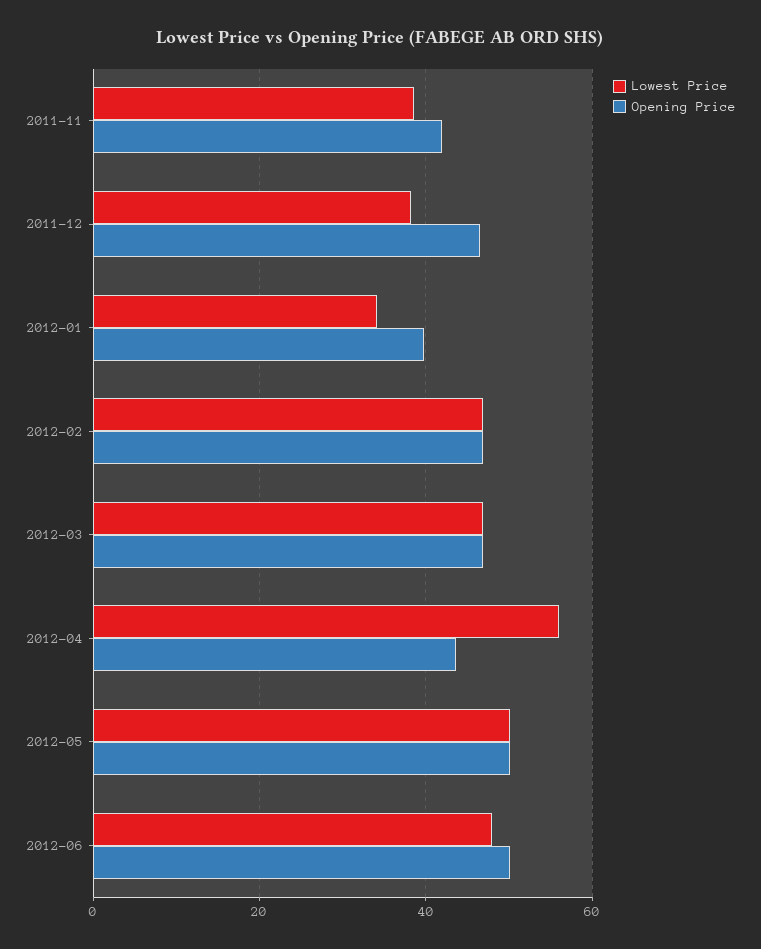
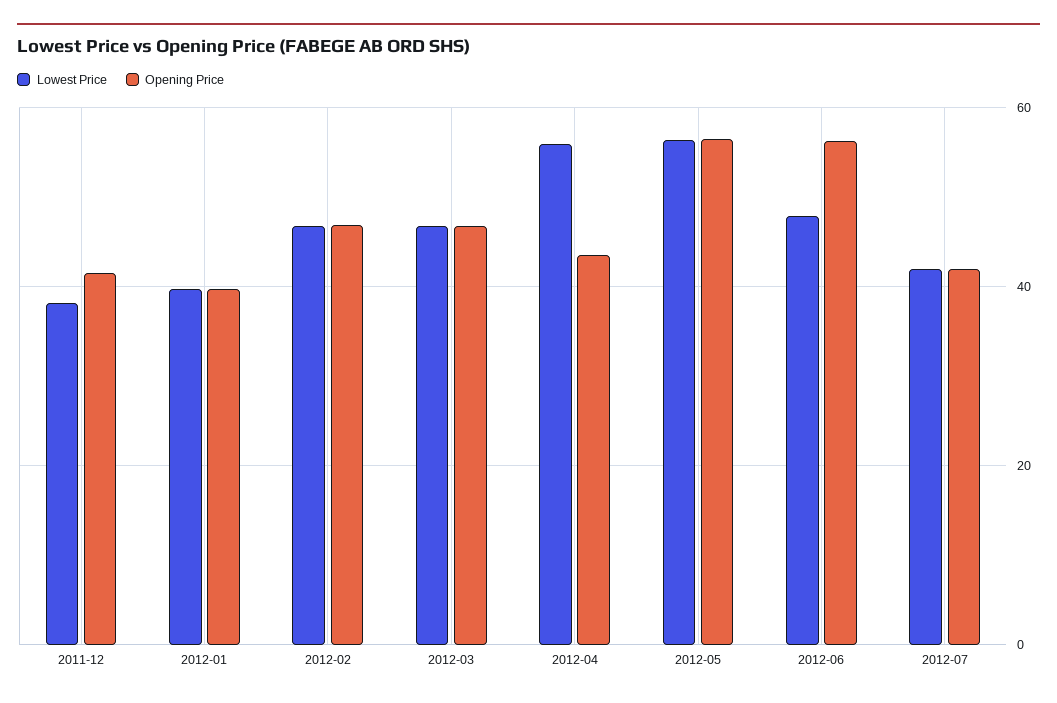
Lowest Price, 2011-11: 38 -> none
Opening Price, 2011-11: 42 -> none
Opening Price, 2011-12: 46 -> 42
Lowest Price, 2012-01: 34 -> 40
Lowest Price, 2012-05: 50 -> 56
Opening Price, 2012-05: 50 -> 56
Opening Price, 2012-06: 50 -> 56
Lowest Price, 2012-07: none -> 42
Opening Price, 2012-07: none -> 42

